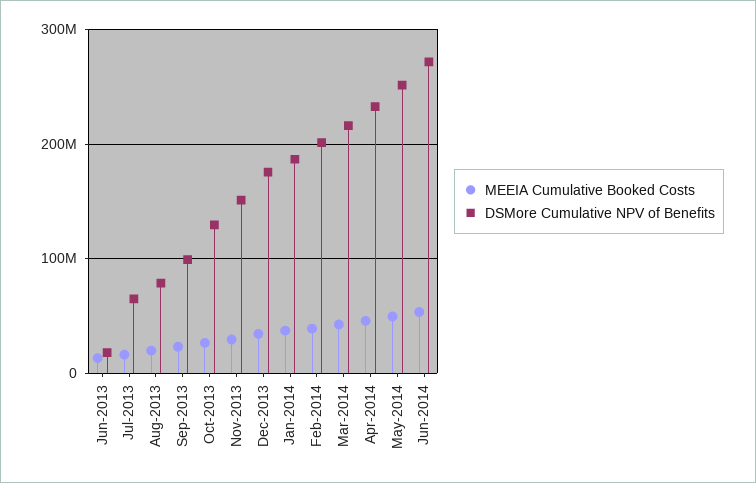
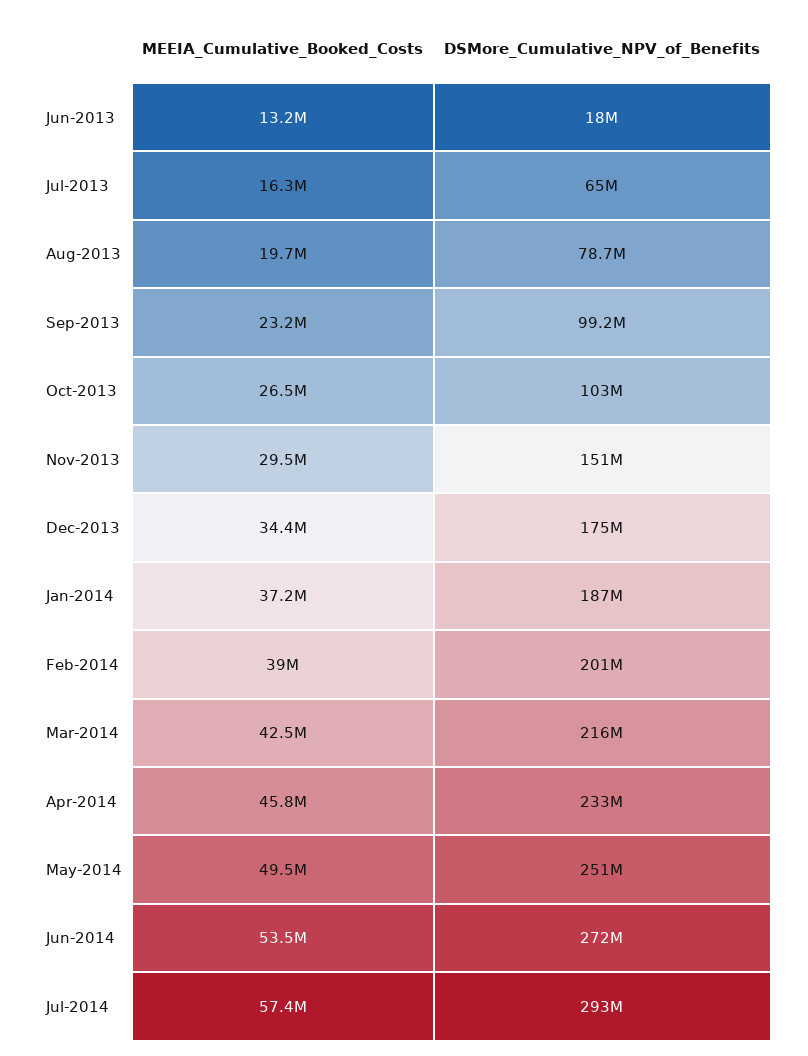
DSMore Cumulative NPV of Benefits, Oct-2013: 130000000 -> 103000000
MEEIA Cumulative Booked Costs, Jul-2014: none -> 57400000
DSMore Cumulative NPV of Benefits, Jul-2014: none -> 293000000

